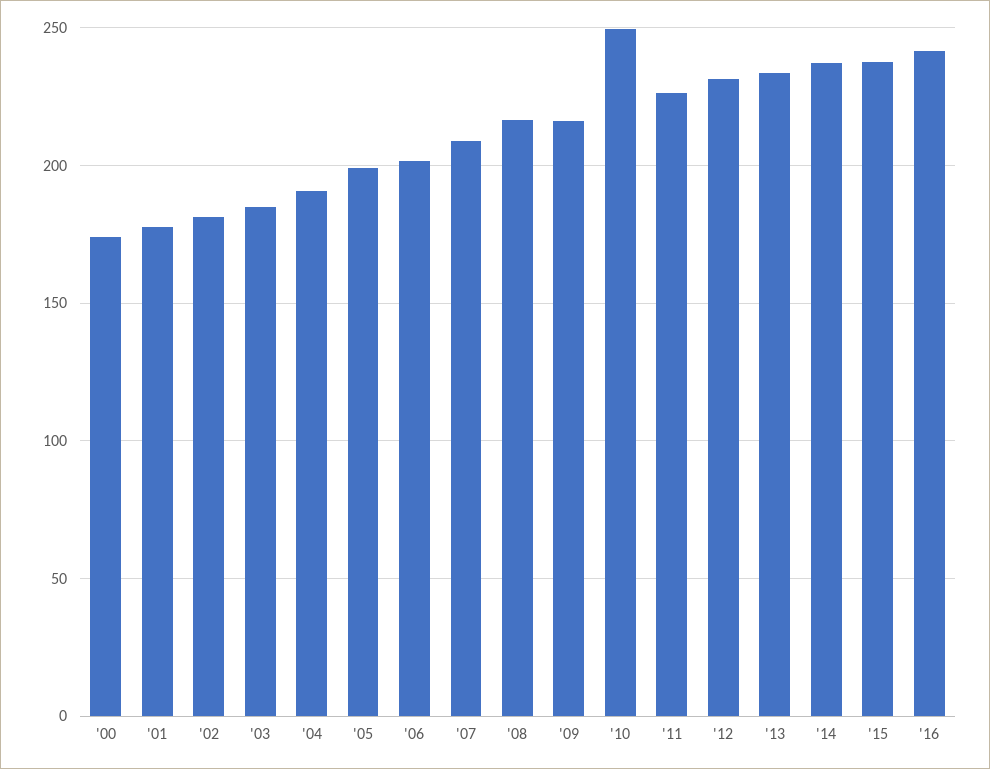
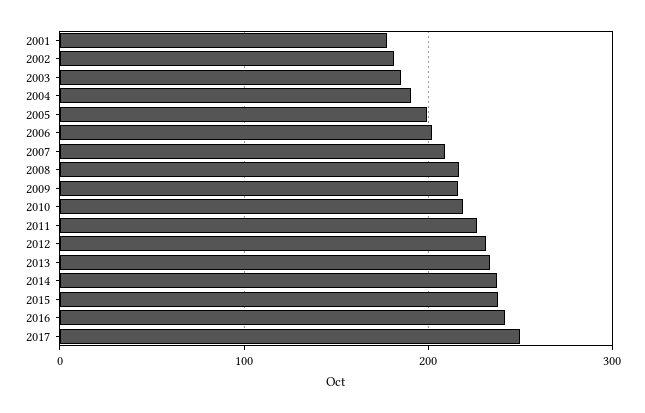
'00: 175 -> none
'10: 250 -> 220
2017: none -> 250

